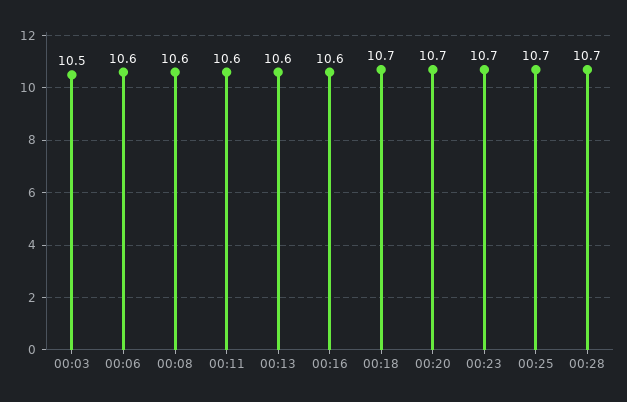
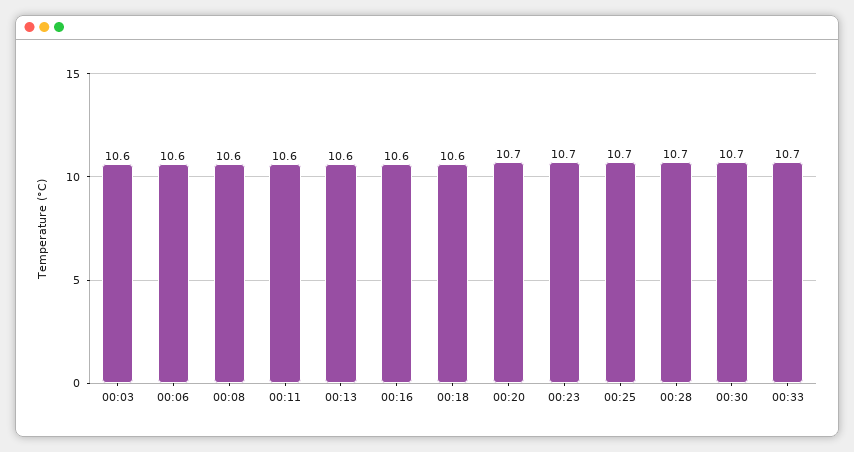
00:03: 10.5 -> 10.6
00:18: 10.7 -> 10.6
00:30: none -> 10.7
00:33: none -> 10.7

